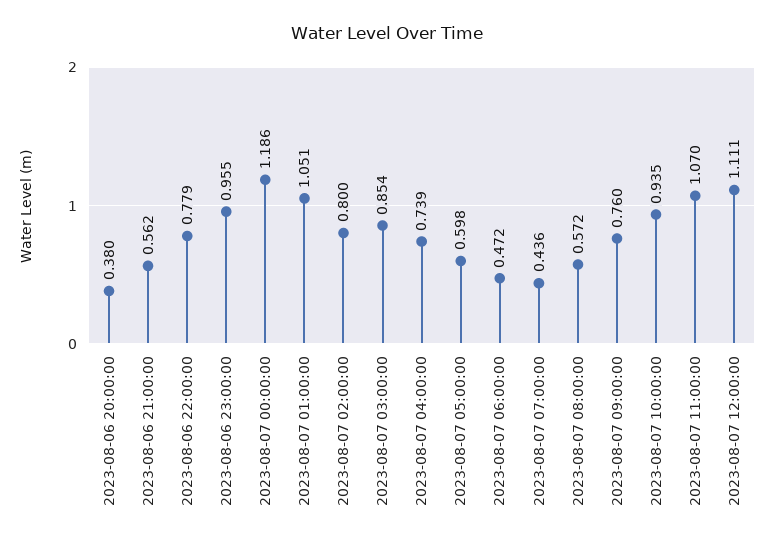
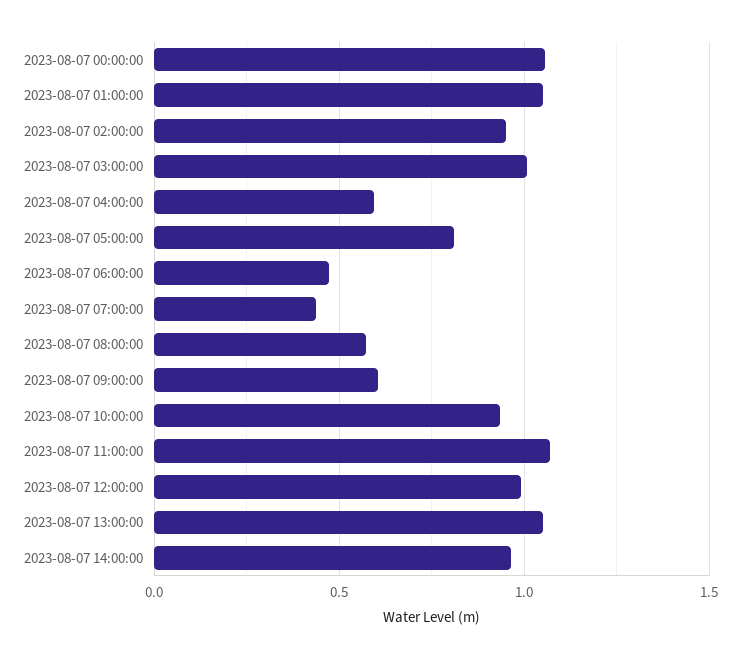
2023-08-06 20:00:00: 0.38 -> none
2023-08-06 21:00:00: 0.562 -> none
2023-08-06 22:00:00: 0.779 -> none
2023-08-06 23:00:00: 0.955 -> none
2023-08-07 00:00:00: 1.186 -> 1.05
2023-08-07 02:00:00: 0.8 -> 0.95
2023-08-07 03:00:00: 0.854 -> 1
2023-08-07 04:00:00: 0.739 -> 0.6
2023-08-07 05:00:00: 0.598 -> 0.8
2023-08-07 09:00:00: 0.76 -> 0.6
2023-08-07 12:00:00: 1.111 -> 1
2023-08-07 13:00:00: none -> 1.05
2023-08-07 14:00:00: none -> 0.95

